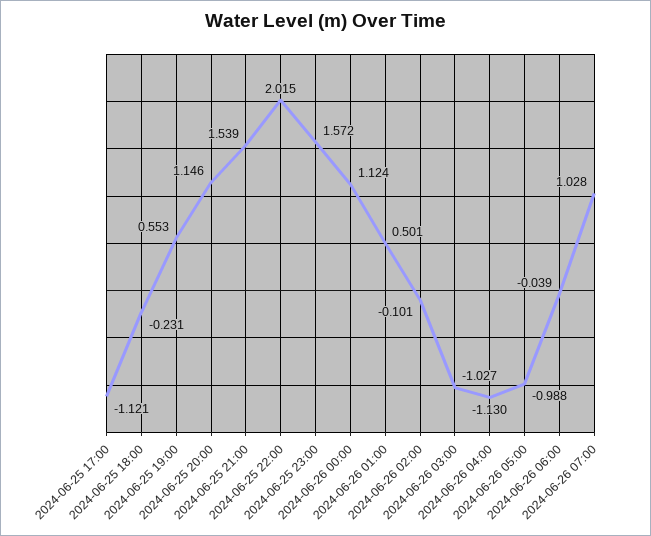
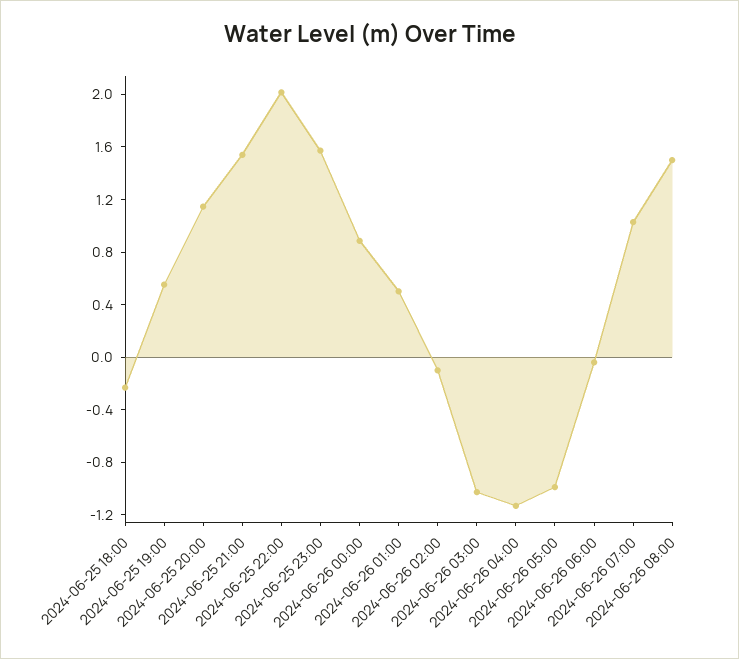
2024-06-25 17:00: -1.121 -> none
2024-06-26 00:00: 1.124 -> 0.9
2024-06-26 08:00: none -> 1.5

